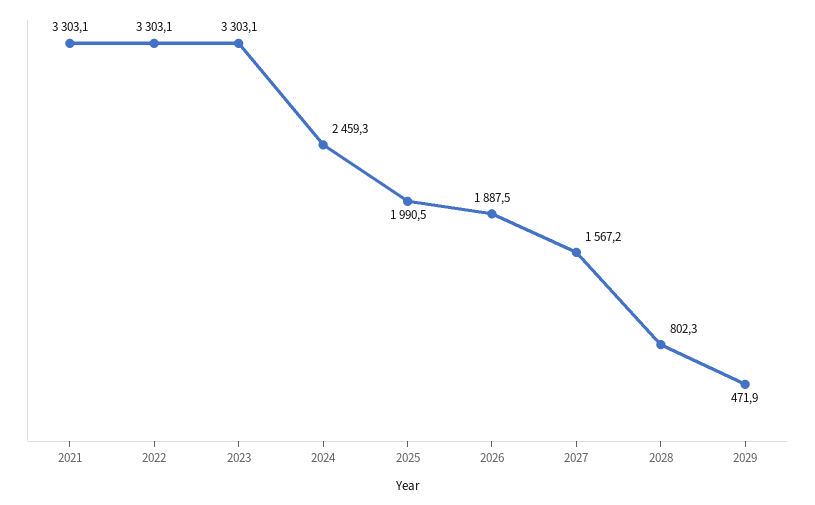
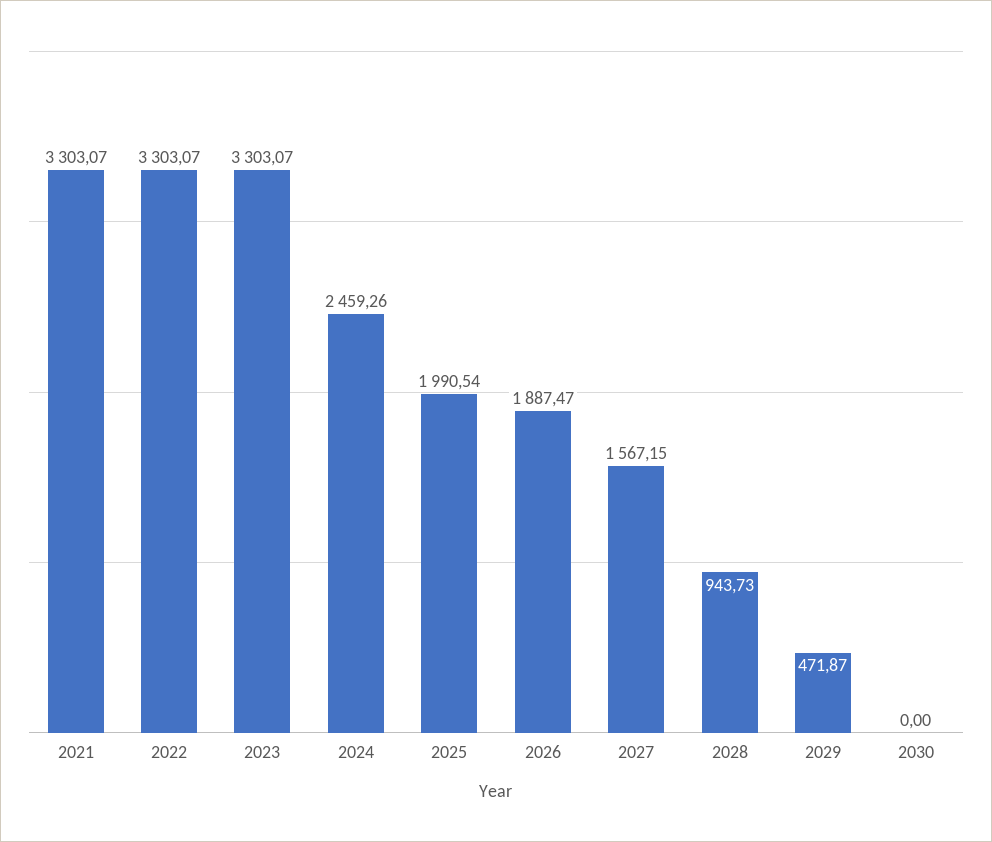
2028: 802.3 -> 943.73
2030: none -> 0

